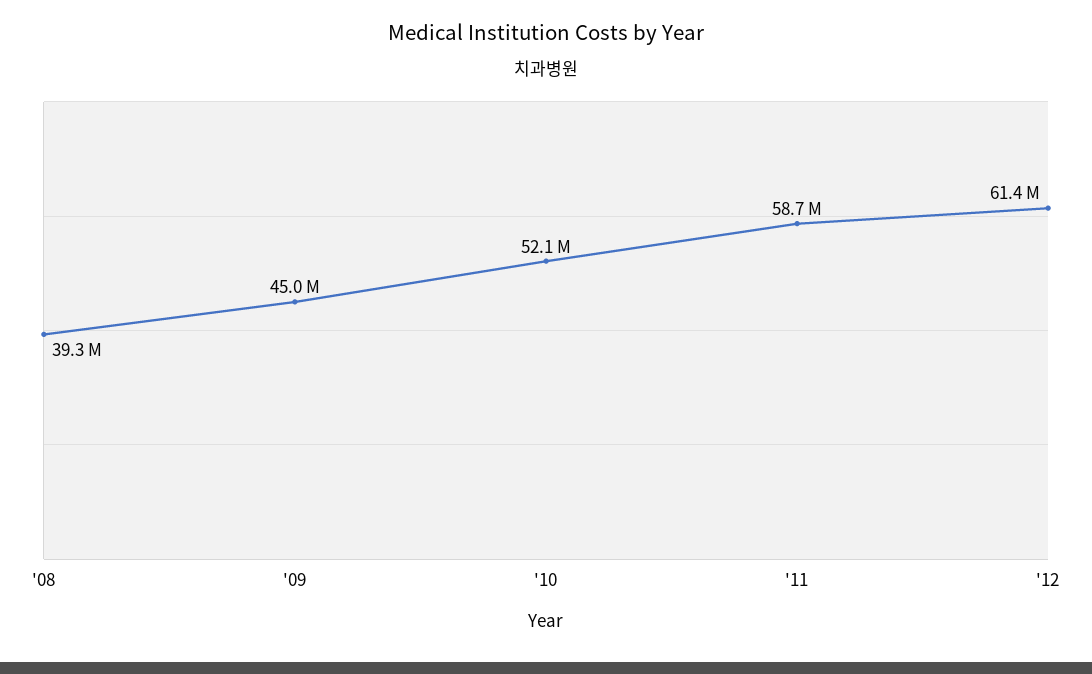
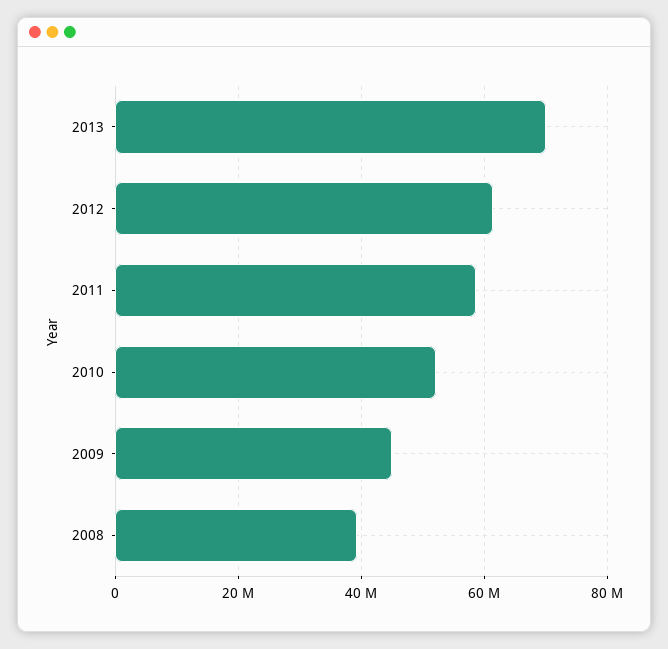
2013: none -> 70000000

